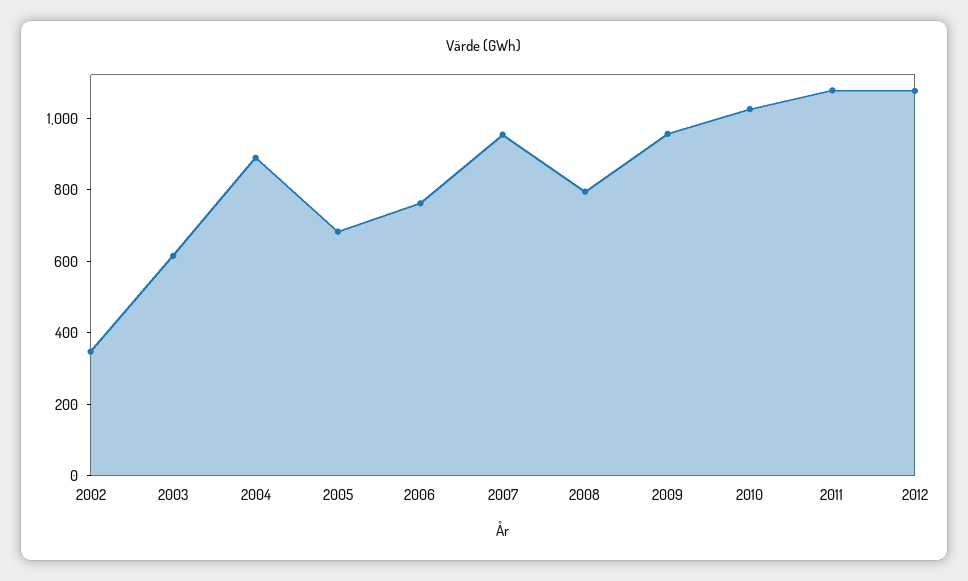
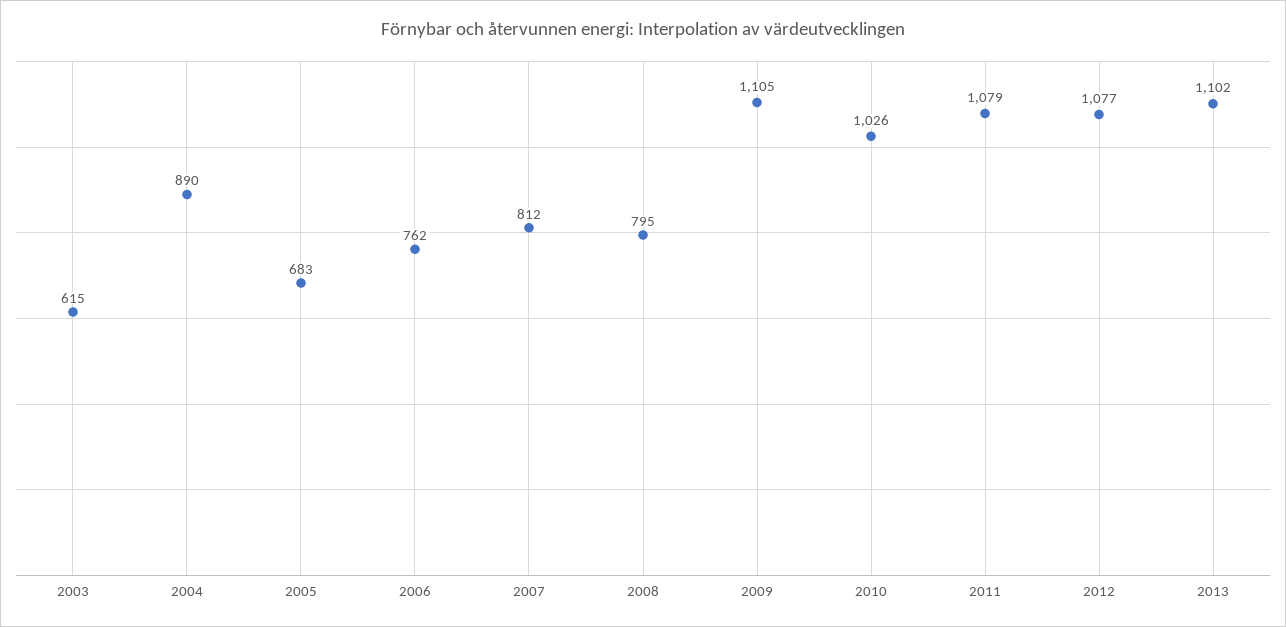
2002: 350 -> none
2007: 950 -> 812
2009: 950 -> 1105
2013: none -> 1102

